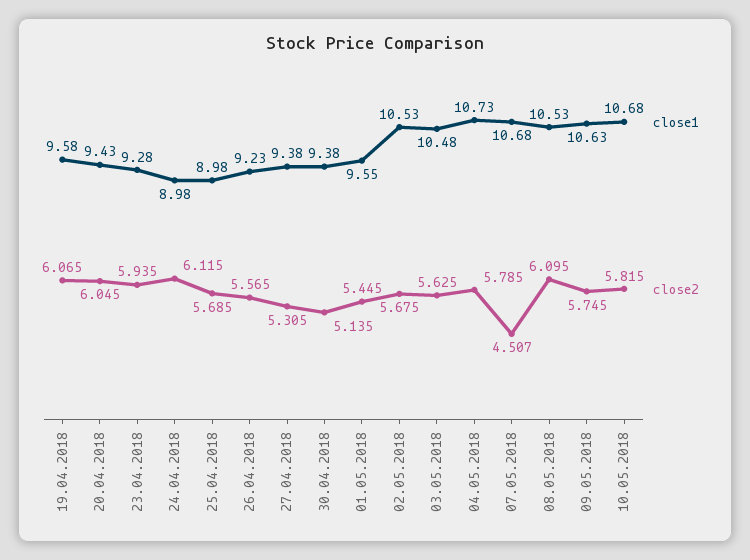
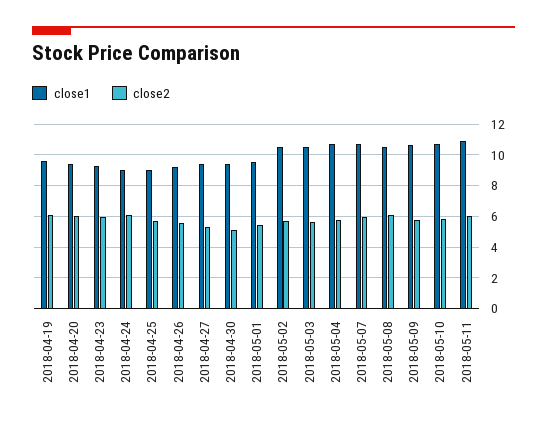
close2, 07.05.2018: 4.507 -> 6
close1, 2018-05-11: none -> 11
close2, 2018-05-11: none -> 6

